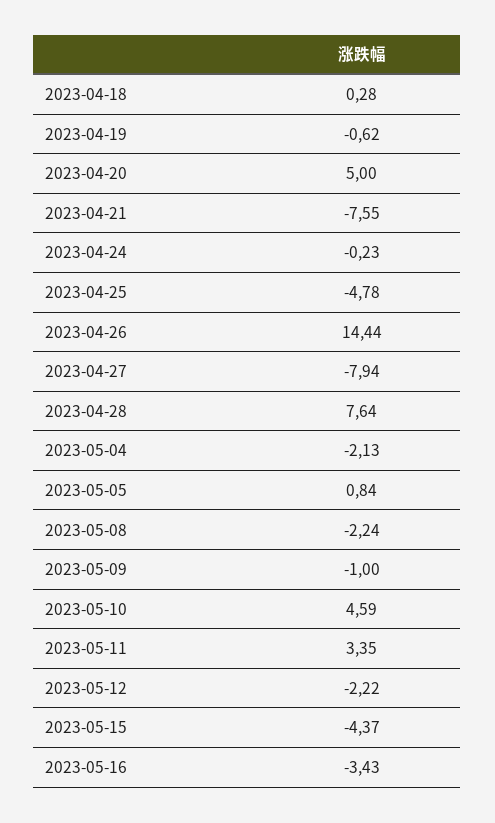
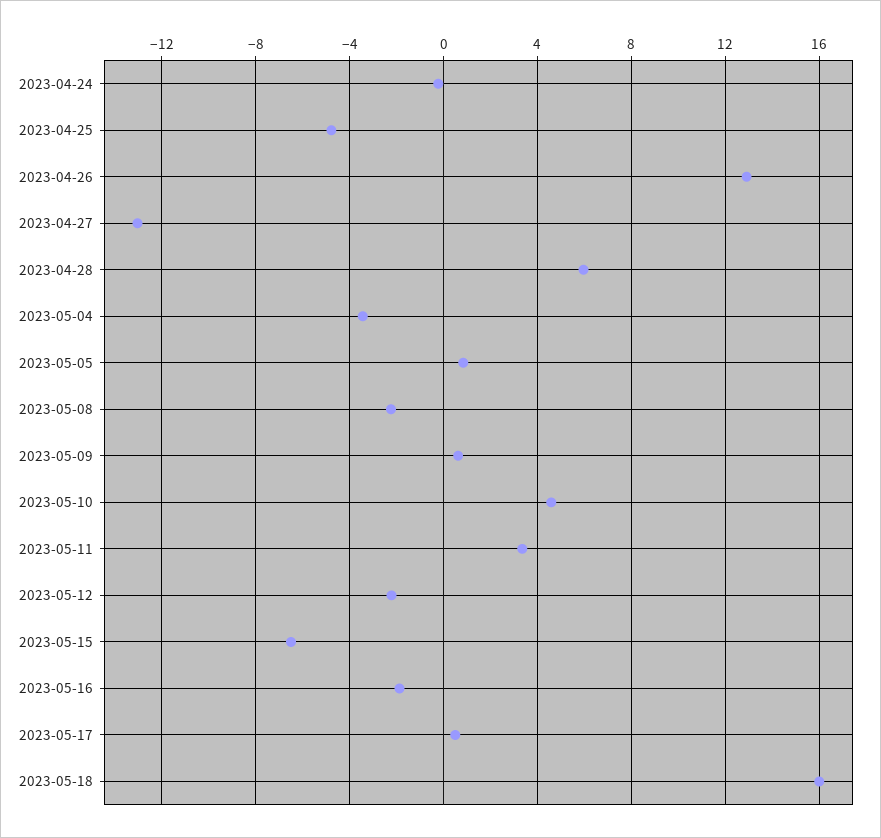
2023-04-18: 0.28 -> none
2023-04-19: -0.62 -> none
2023-04-20: 5 -> none
2023-04-21: -7.55 -> none
2023-04-26: 14.44 -> 13
2023-04-27: -7.94 -> -13
2023-04-28: 7.64 -> 6
2023-05-04: -2.13 -> -3.5
2023-05-09: -1 -> 0.5
2023-05-15: -4.37 -> -6.5
2023-05-16: -3.43 -> -2
2023-05-17: none -> 0.5
2023-05-18: none -> 16

